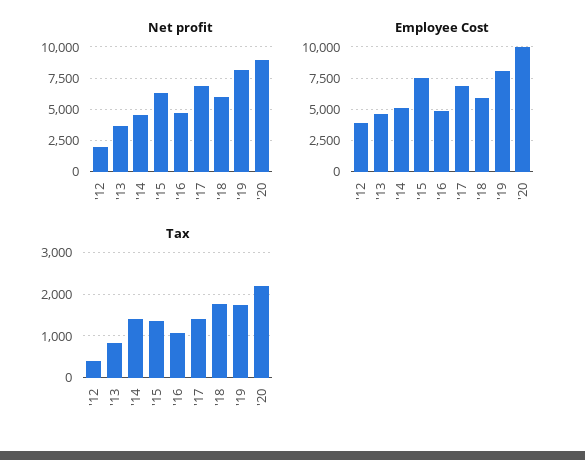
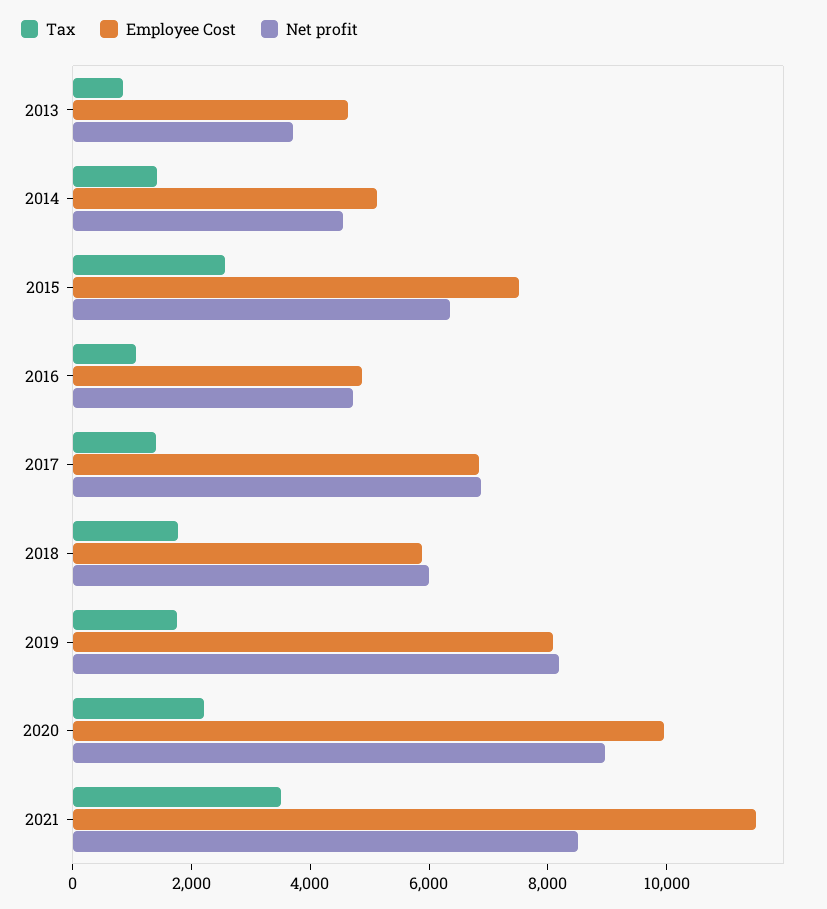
Net profit, '12: 2000 -> none
Employee Cost, '12: 4000 -> none
Tax, '12: 400 -> none
Tax, '15: 1400 -> 2500
Tax, 2021: none -> 3500
Employee Cost, 2021: none -> 11500
Net profit, 2021: none -> 8500

